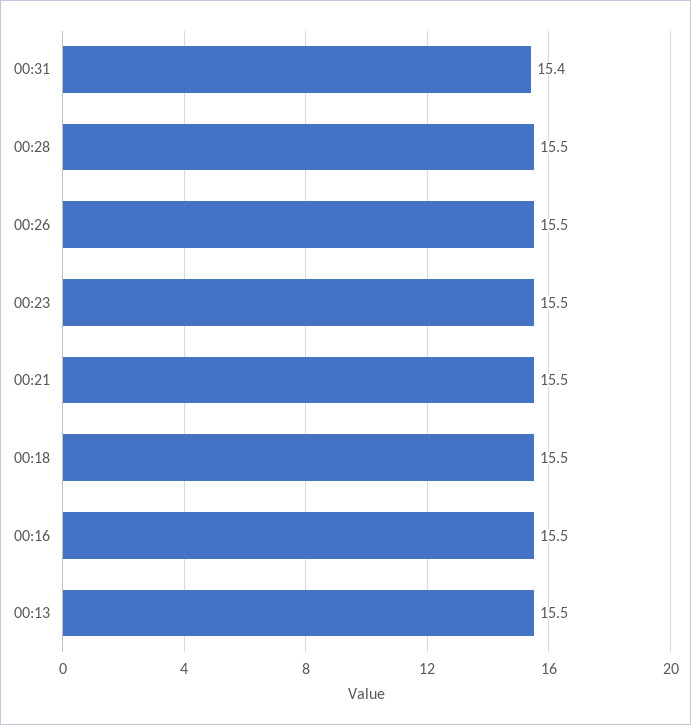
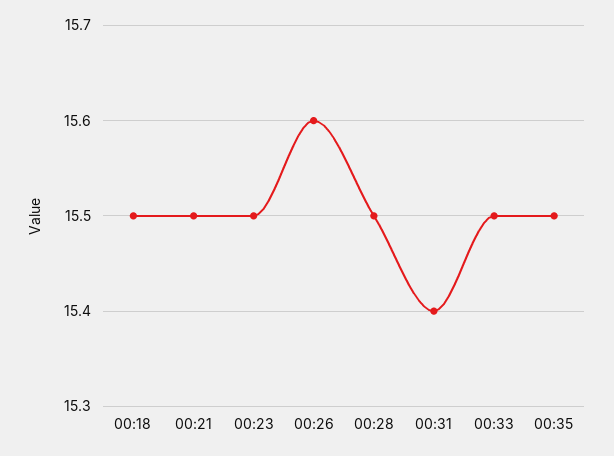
00:26: 15.5 -> 15.6
00:16: 15.5 -> none
00:13: 15.5 -> none
00:33: none -> 15.5
00:35: none -> 15.5

